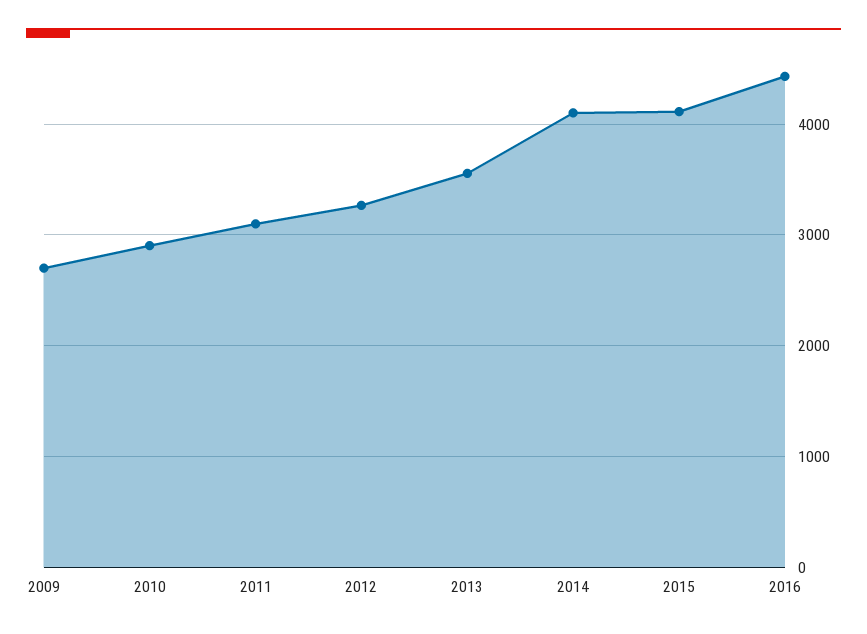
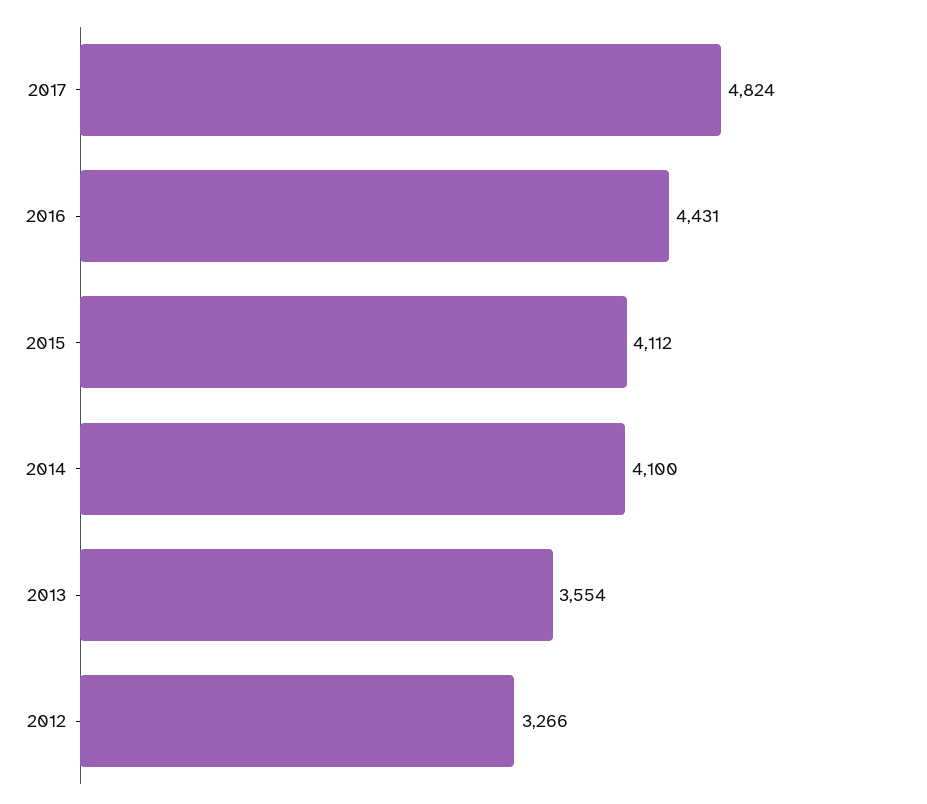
2009: 2700 -> none
2010: 2900 -> none
2011: 3100 -> none
2017: none -> 4824

